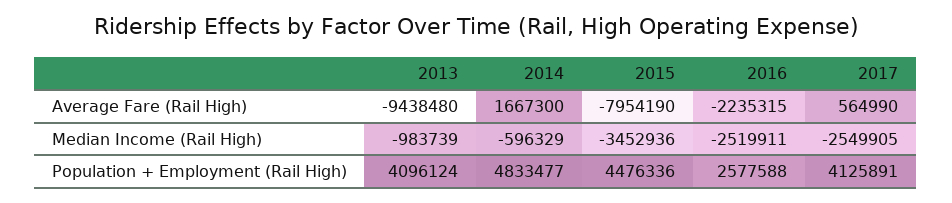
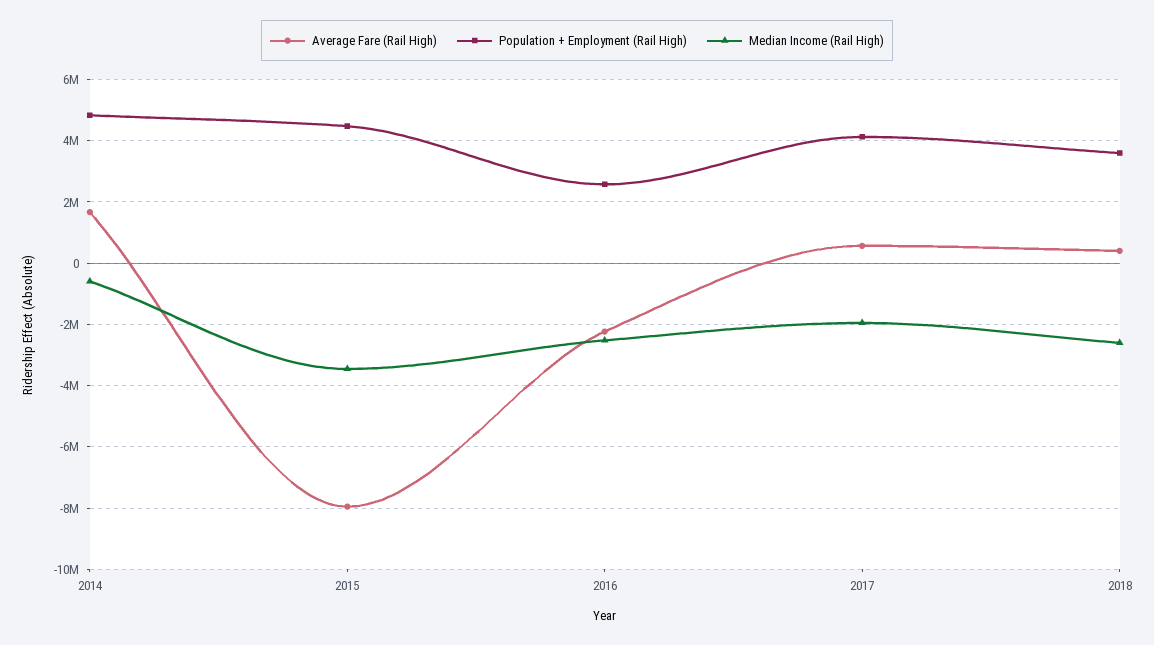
Average Fare (Rail High), 2013: -9438480 -> none
Median Income (Rail High), 2013: -983739 -> none
Median Income (Rail High), 2017: -2549905 -> -2000000
Population + Employment (Rail High), 2013: 4096124 -> none
Average Fare (Rail High), 2018: none -> 400000
Population + Employment (Rail High), 2018: none -> 3600000
Median Income (Rail High), 2018: none -> -2600000

